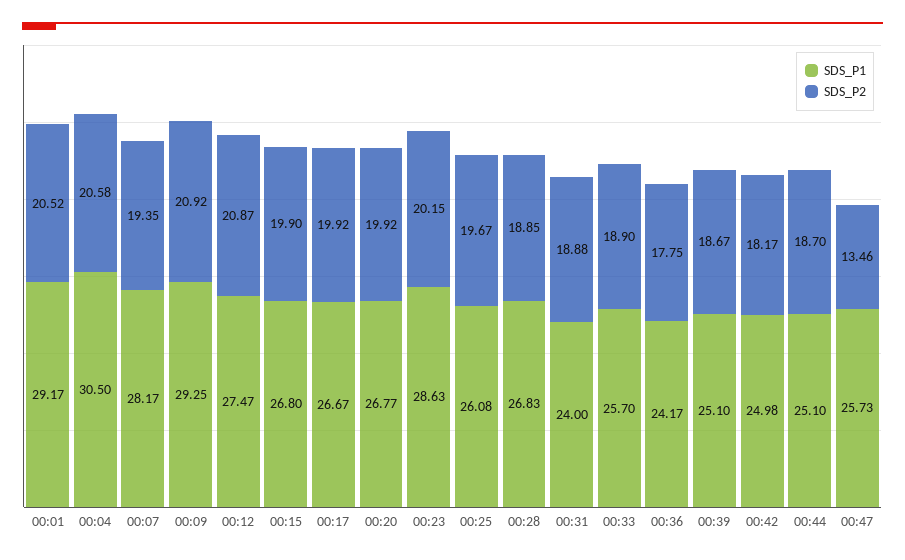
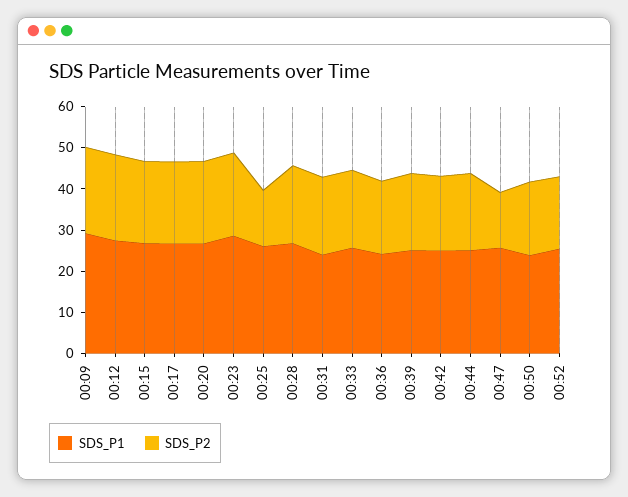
SDS_P1, 00:01: 29.17 -> none
SDS_P2, 00:01: 20.52 -> none
SDS_P1, 00:04: 30.5 -> none
SDS_P2, 00:04: 20.58 -> none
SDS_P1, 00:07: 28.17 -> none
SDS_P2, 00:07: 19.35 -> none
SDS_P2, 00:25: 19.67 -> 14
SDS_P1, 00:50: none -> 24
SDS_P2, 00:50: none -> 18
SDS_P1, 00:52: none -> 26
SDS_P2, 00:52: none -> 18

